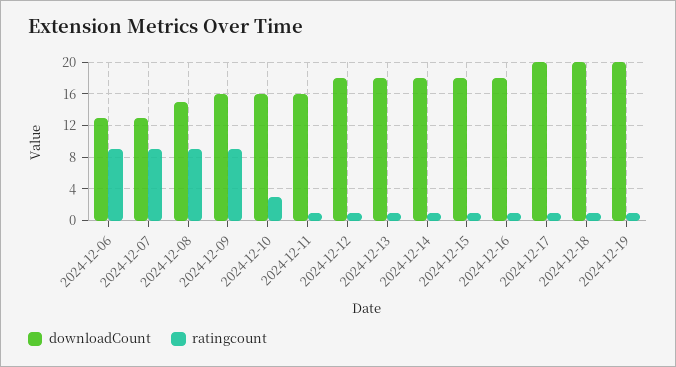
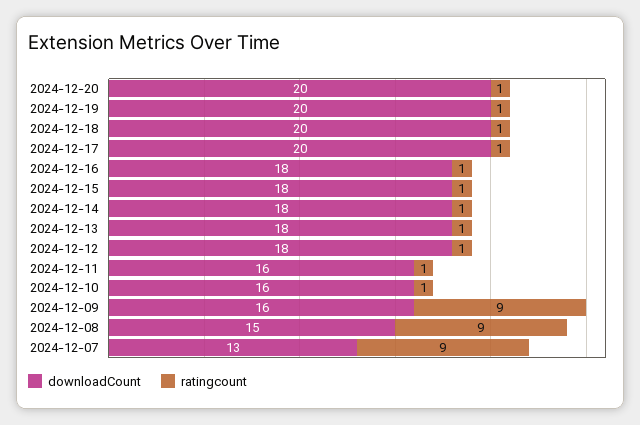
downloadCount, 2024-12-06: 13 -> none
ratingcount, 2024-12-06: 9 -> none
ratingcount, 2024-12-10: 3 -> 1
downloadCount, 2024-12-20: none -> 20
ratingcount, 2024-12-20: none -> 1

